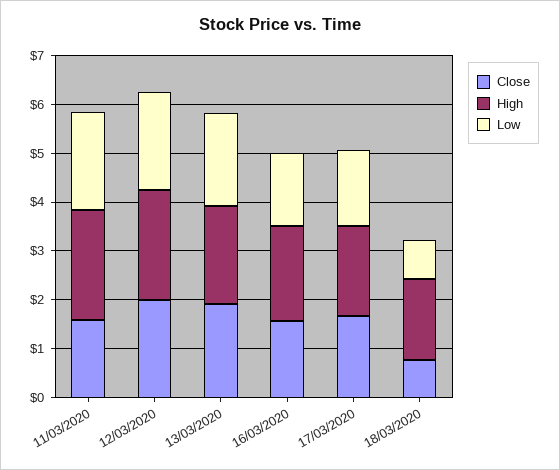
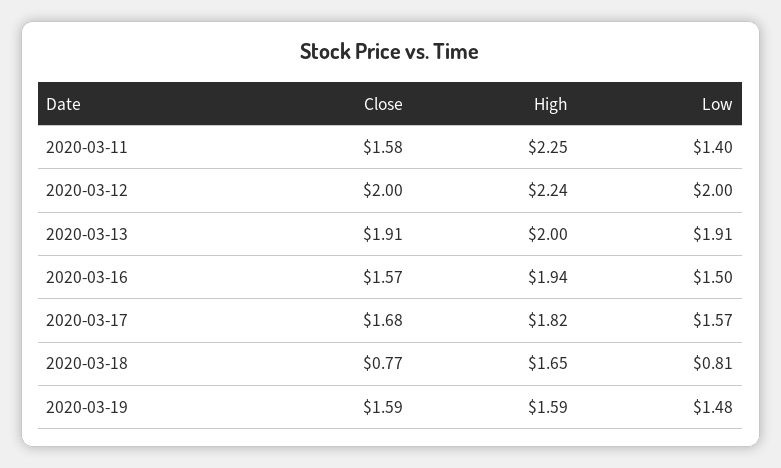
Low, 11/03/2020: 2 -> 1.4
Close, 2020-03-19: none -> 1.59
High, 2020-03-19: none -> 1.59
Low, 2020-03-19: none -> 1.48

